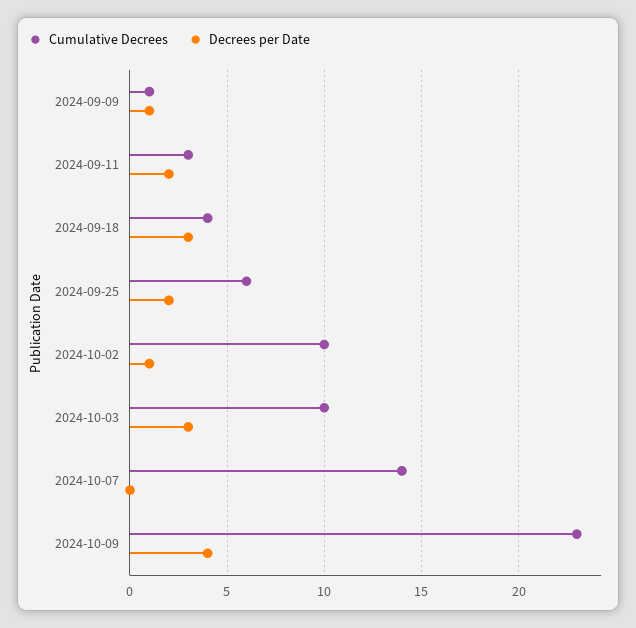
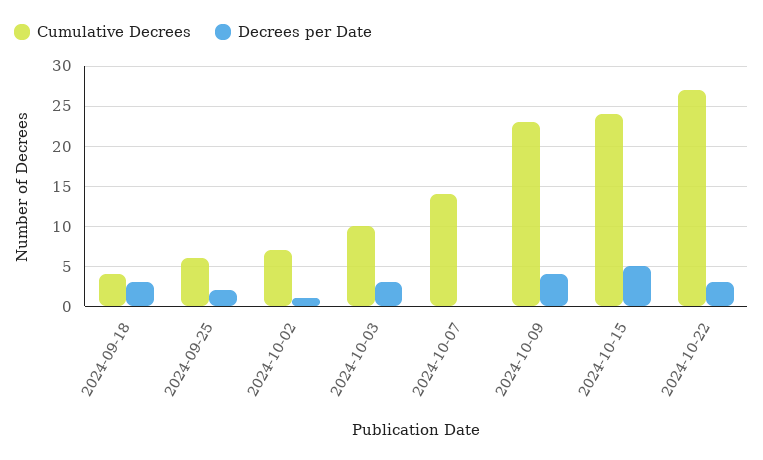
Cumulative Decrees, 2024-09-09: 1 -> none
Decrees per Date, 2024-09-09: 1 -> none
Cumulative Decrees, 2024-09-11: 3 -> none
Decrees per Date, 2024-09-11: 2 -> none
Cumulative Decrees, 2024-10-02: 10 -> 7
Cumulative Decrees, 2024-10-15: none -> 24
Decrees per Date, 2024-10-15: none -> 5
Cumulative Decrees, 2024-10-22: none -> 27
Decrees per Date, 2024-10-22: none -> 3

